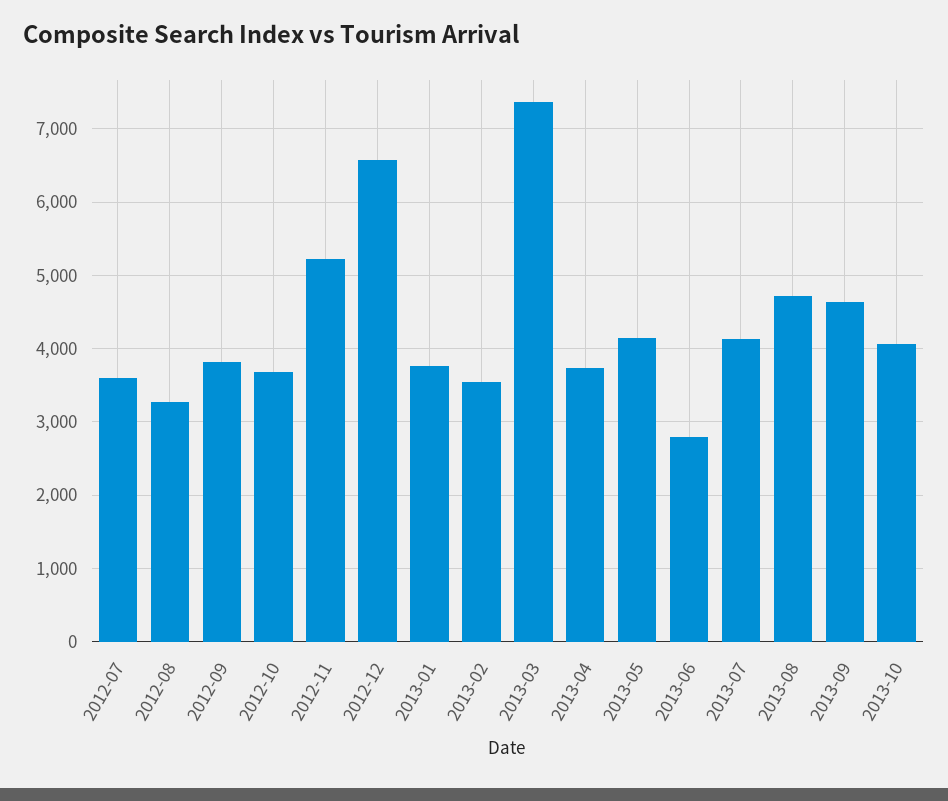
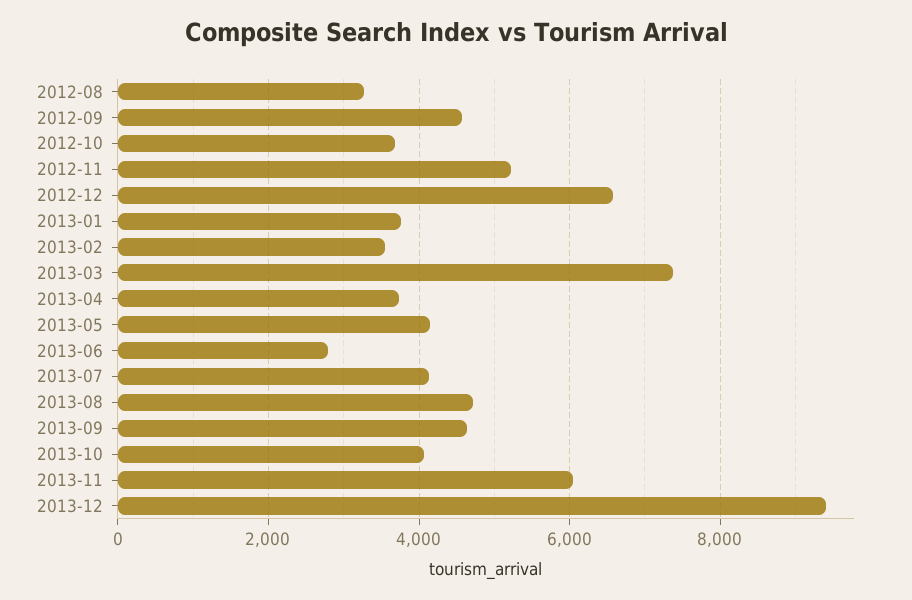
2012-07: 3600 -> none
2012-09: 3800 -> 4600
2013-11: none -> 6000
2013-12: none -> 9400

